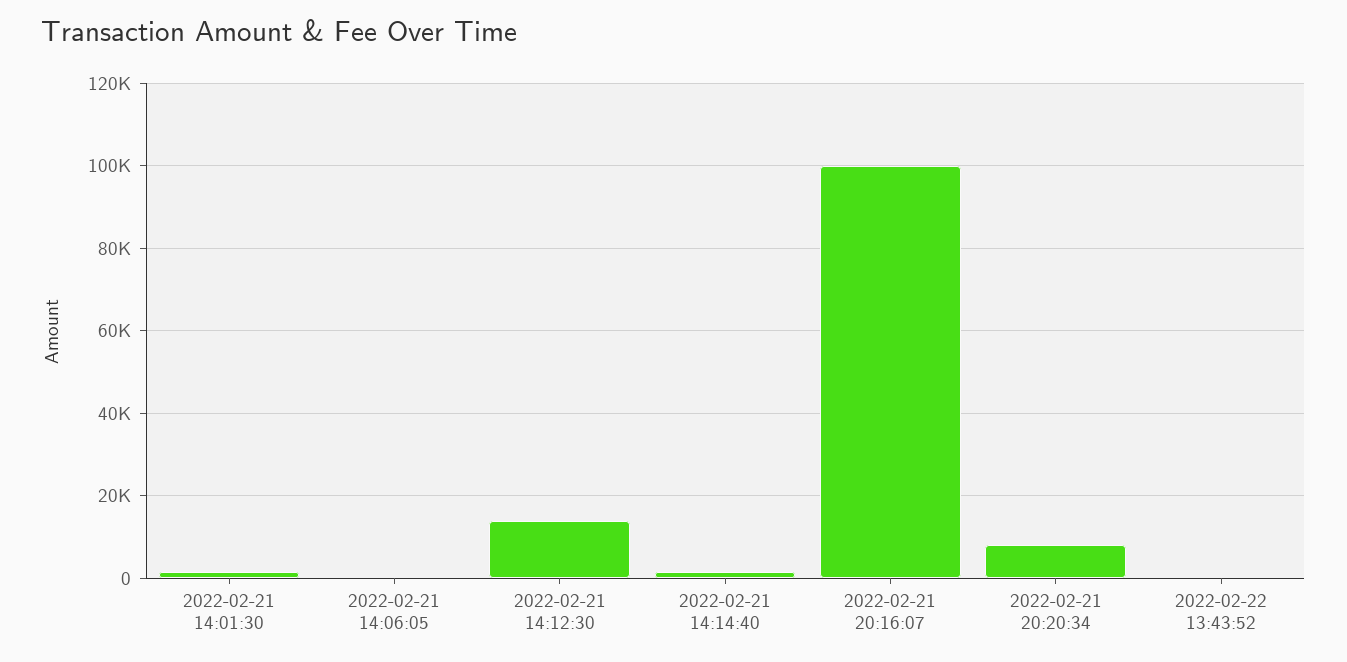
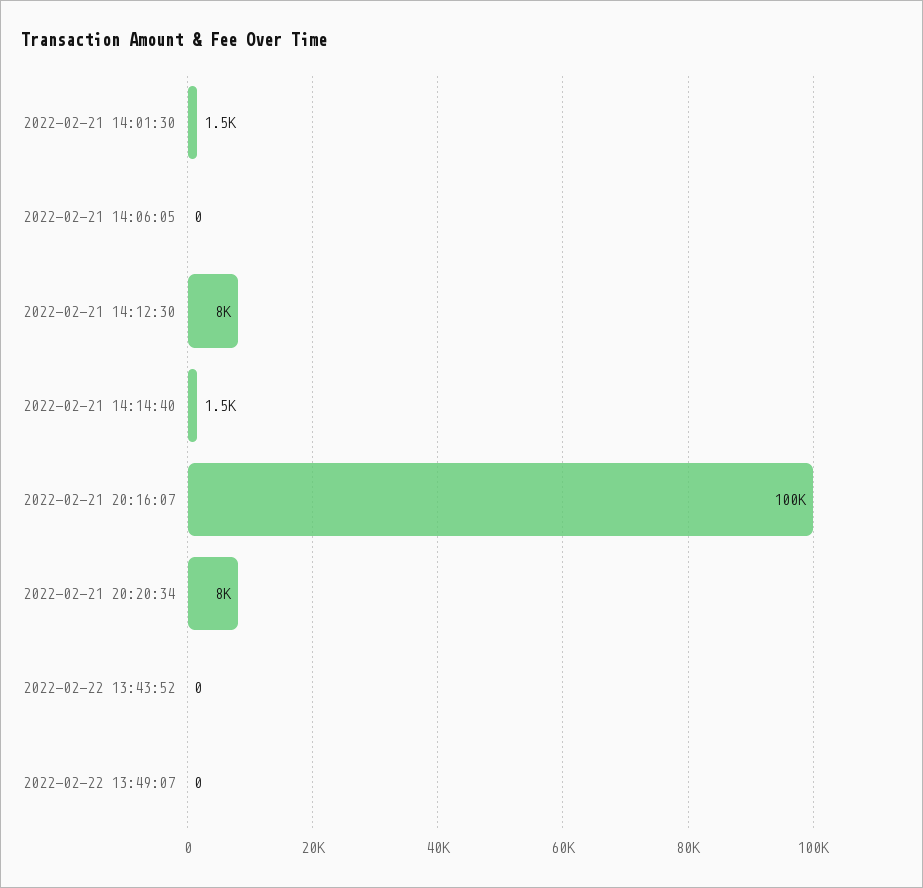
2022-02-21 14:12:30: 14000 -> 8000
2022-02-22 13:49:07: none -> 0

